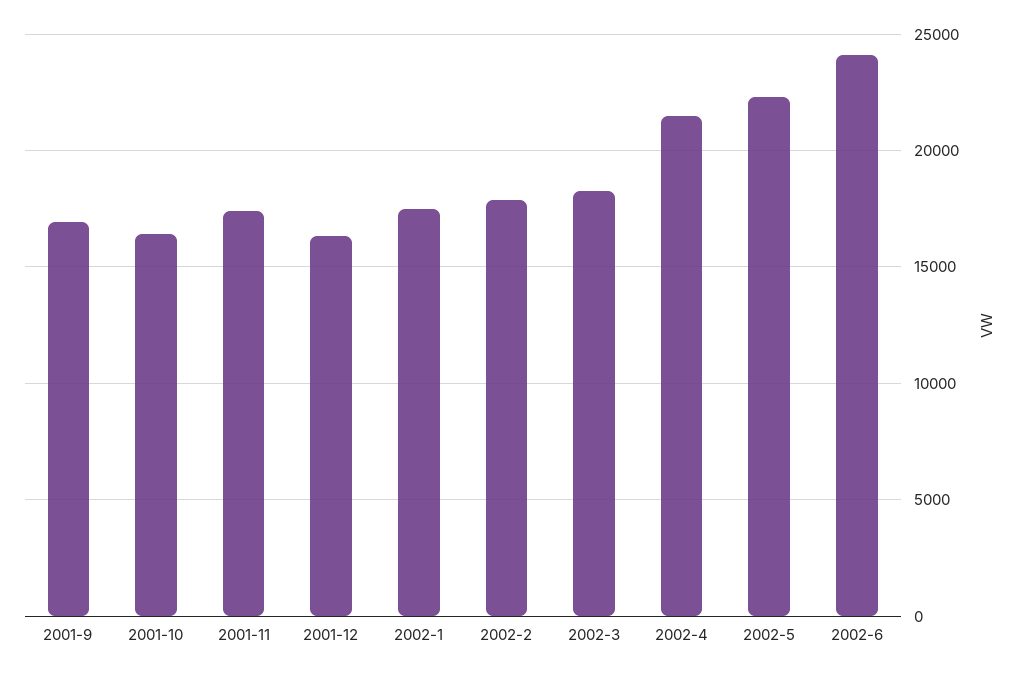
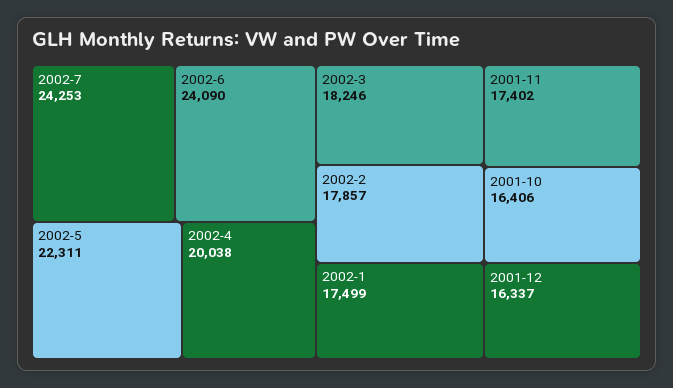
2001-9: 17000 -> none
2002-4: 21500 -> 20038
2002-7: none -> 24253

